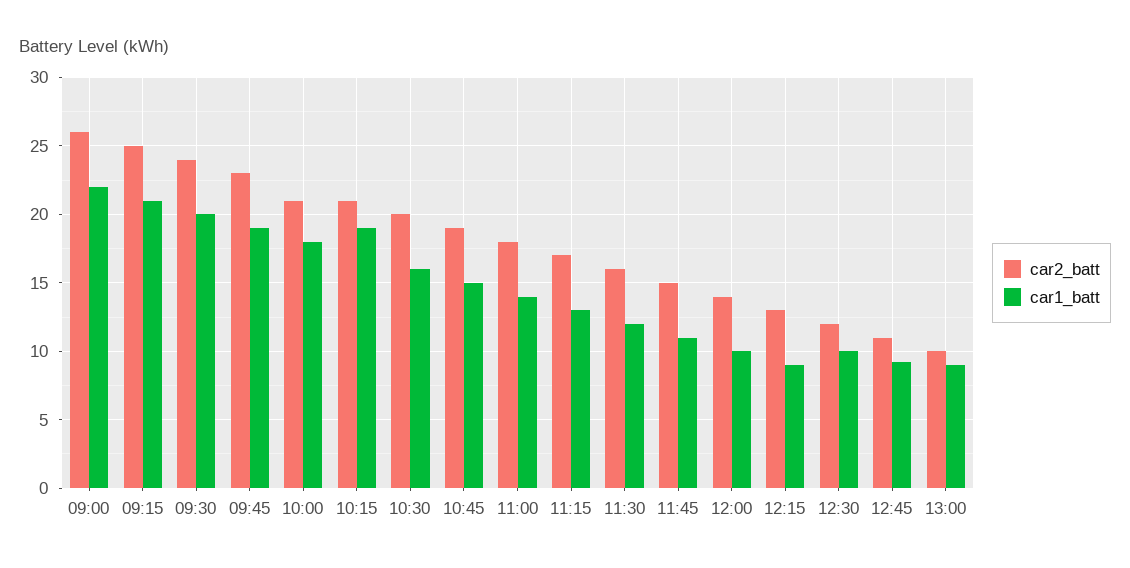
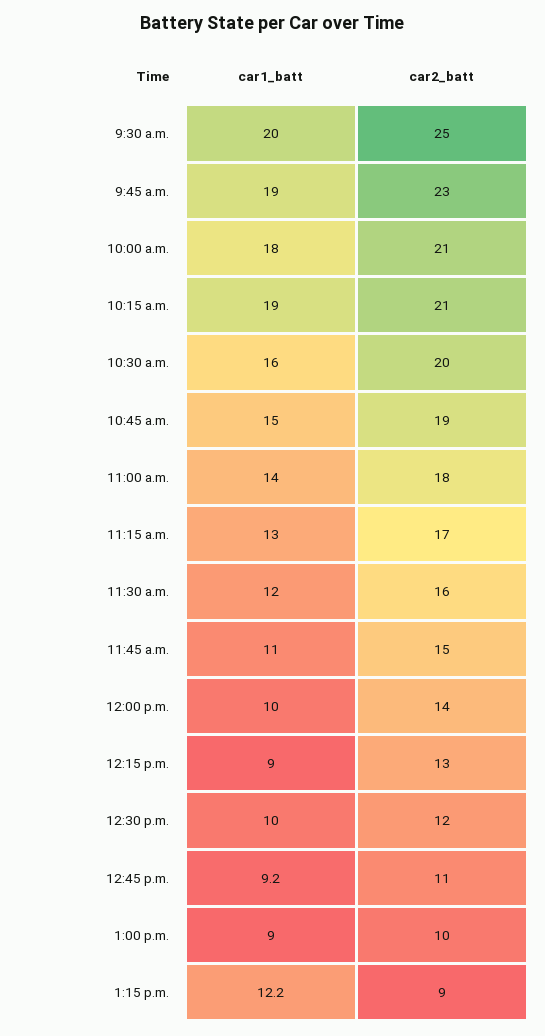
car2_batt, 09:00: 26 -> none
car1_batt, 09:00: 22 -> none
car2_batt, 09:15: 25 -> none
car1_batt, 09:15: 21 -> none
car2_batt, 09:30: 24 -> 25
car1_batt, 1:15 p.m.: none -> 12.2
car2_batt, 1:15 p.m.: none -> 9

